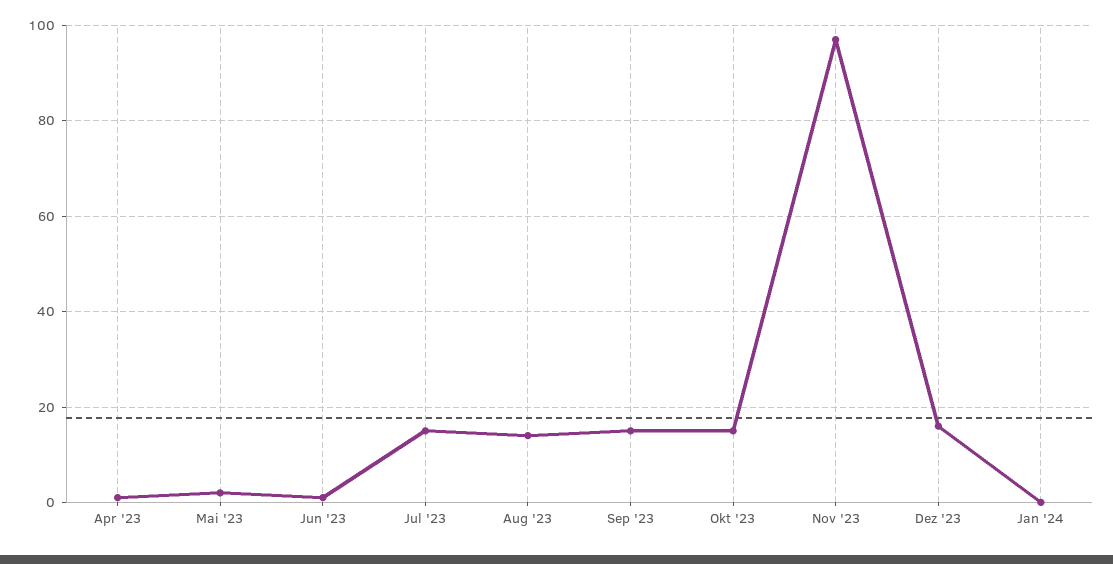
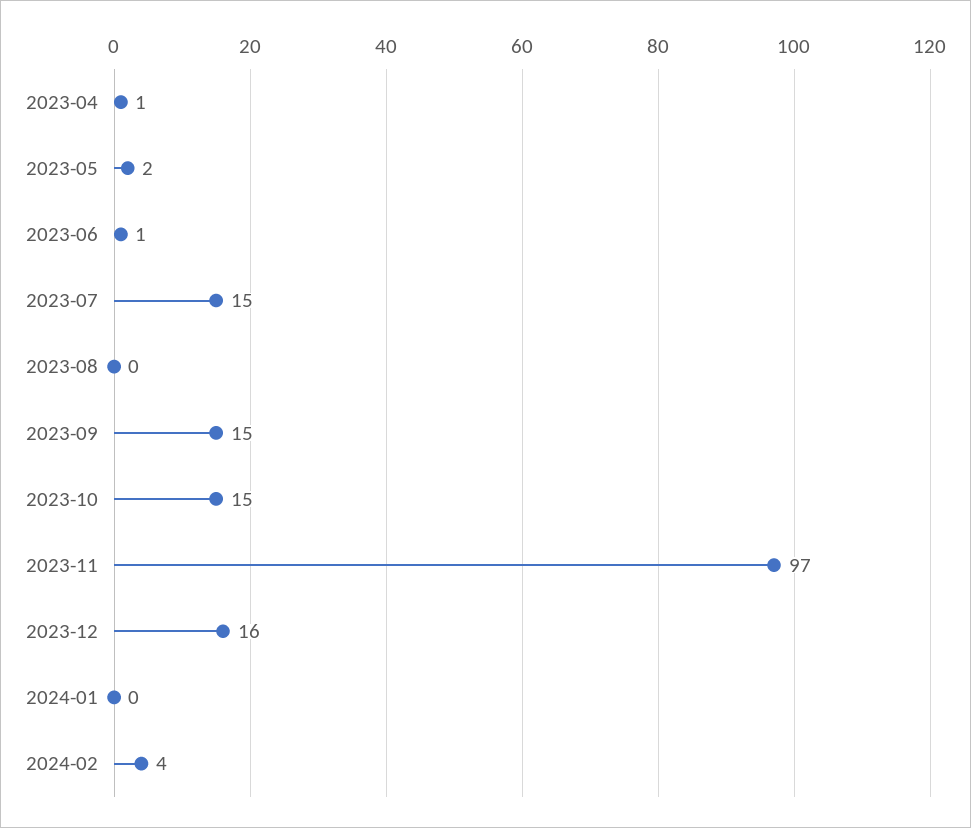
Aug '23: 15 -> 0
2024-02: none -> 4

